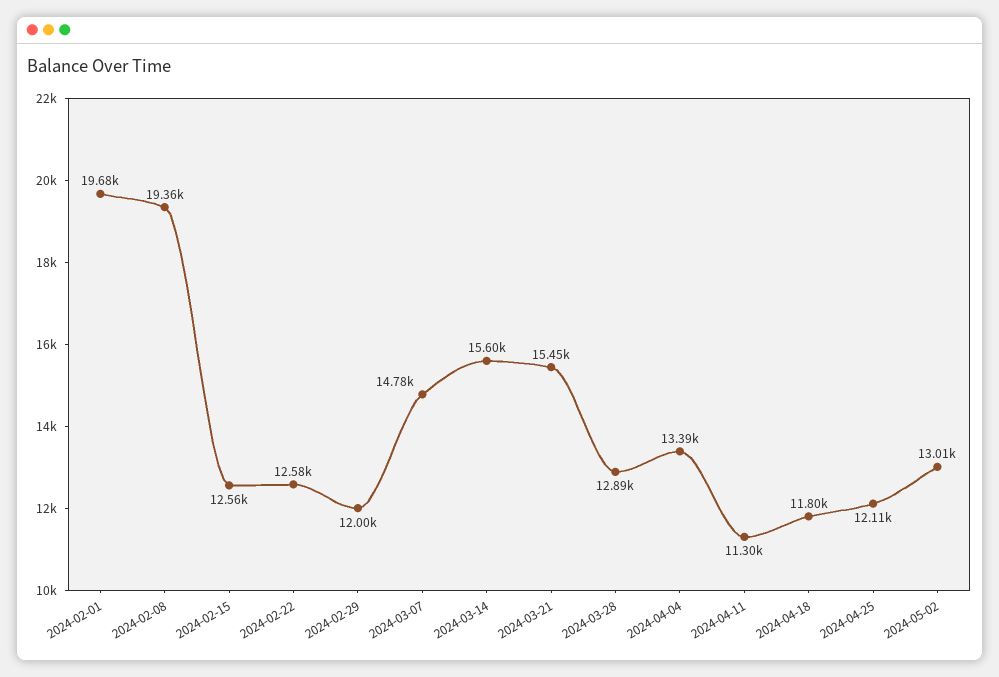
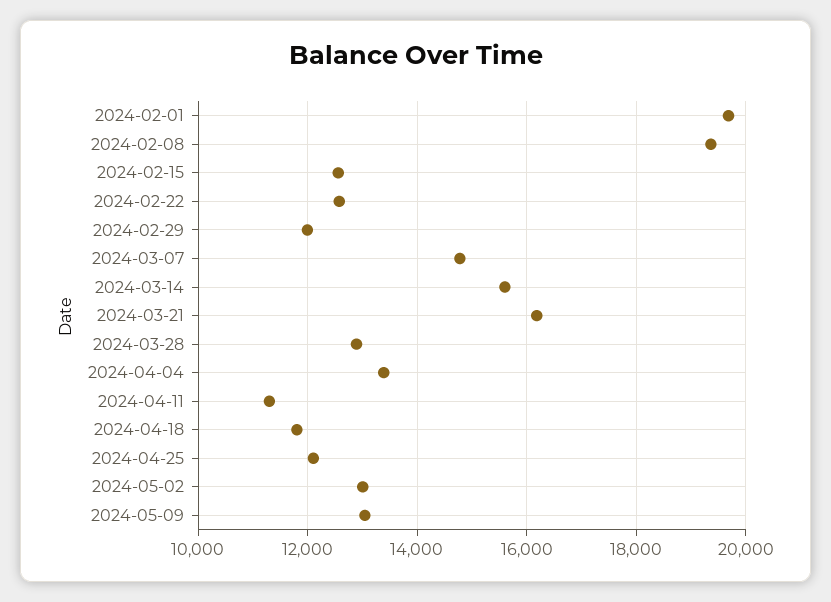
2024-03-21: 15450 -> 16200
2024-05-09: none -> 13000

